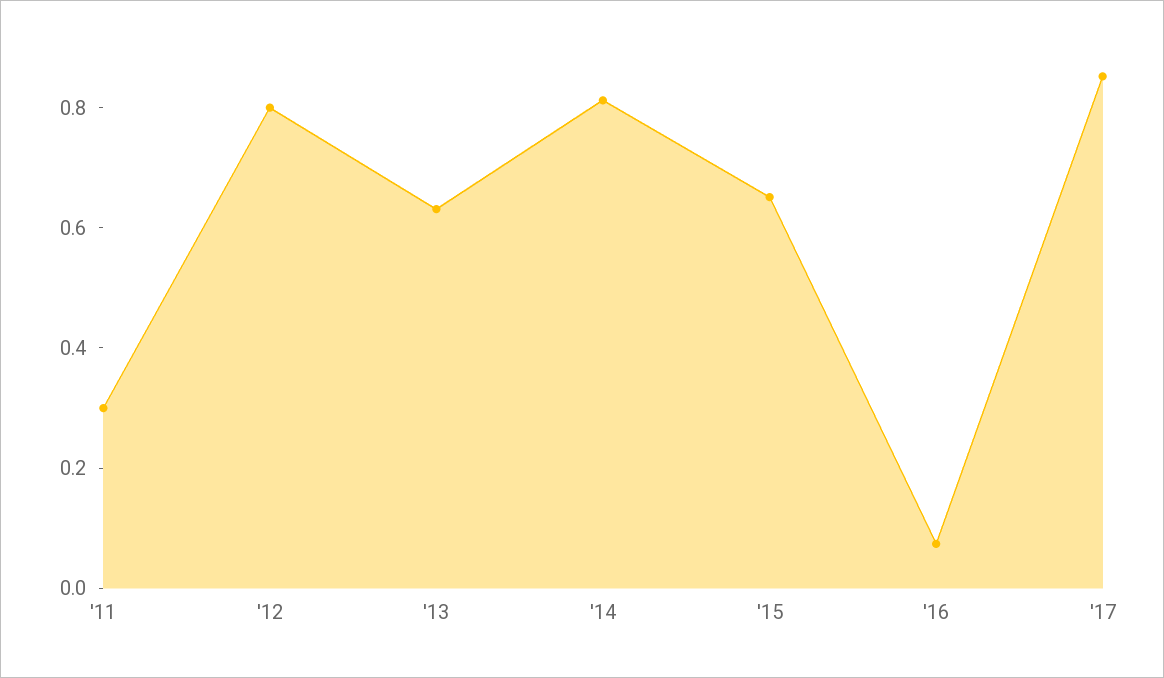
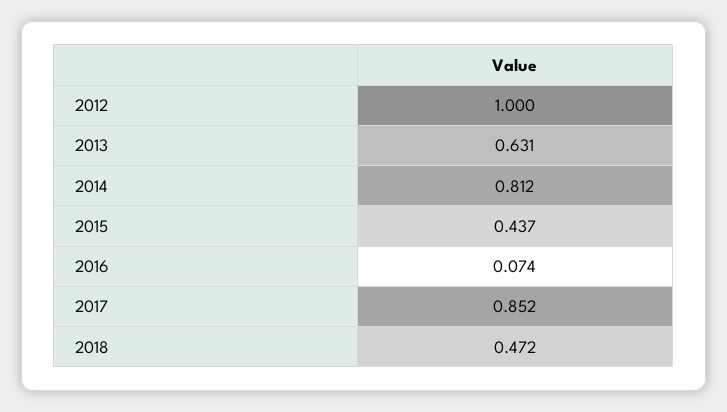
'11: 0.3 -> none
'12: 0.8 -> 1
'15: 0.65 -> 0.437
2018: none -> 0.472

